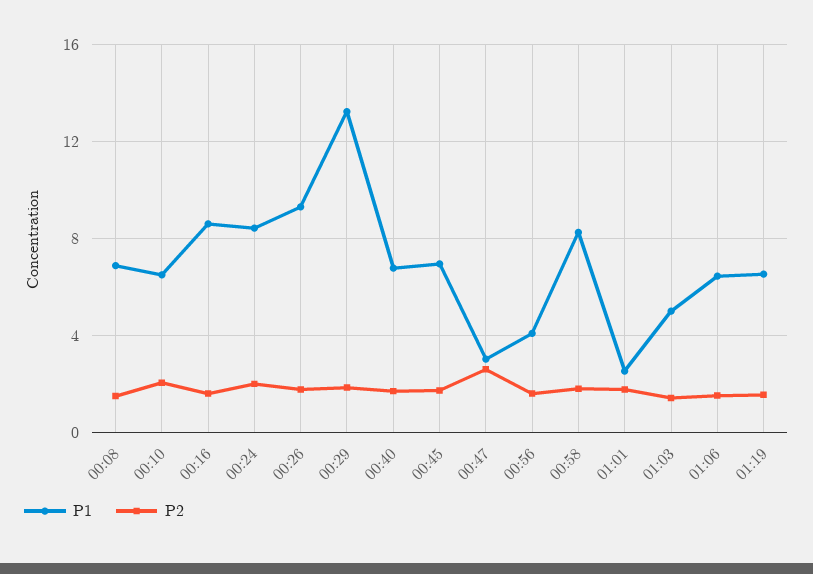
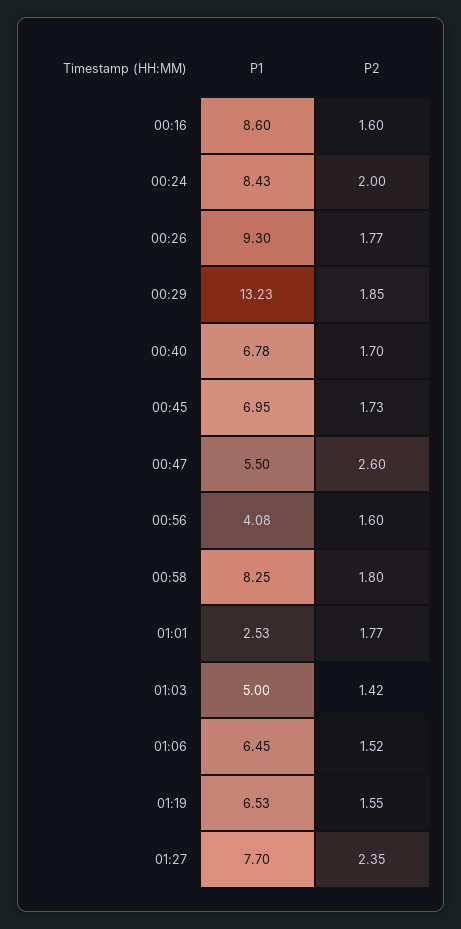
P1, 00:08: 7 -> none
P2, 00:08: 1.5 -> none
P1, 00:10: 6.5 -> none
P2, 00:10: 2 -> none
P1, 00:47: 3 -> 5.5
P1, 01:27: none -> 7.7
P2, 01:27: none -> 2.35

